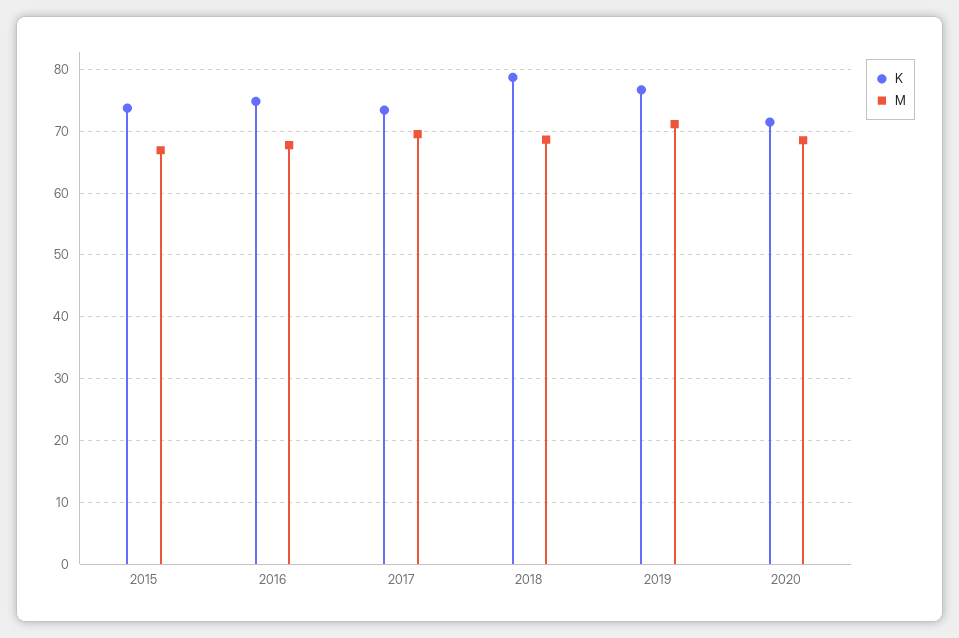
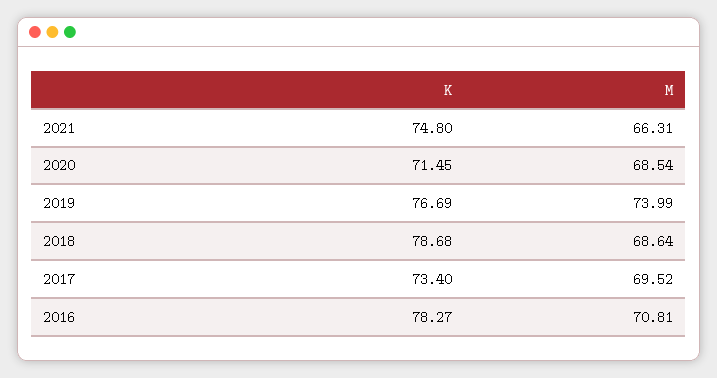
K, 2015: 74 -> none
M, 2015: 67 -> none
K, 2016: 75 -> 78.27
M, 2016: 68 -> 70.81
M, 2019: 71 -> 73.99
K, 2021: none -> 74.8
M, 2021: none -> 66.31

